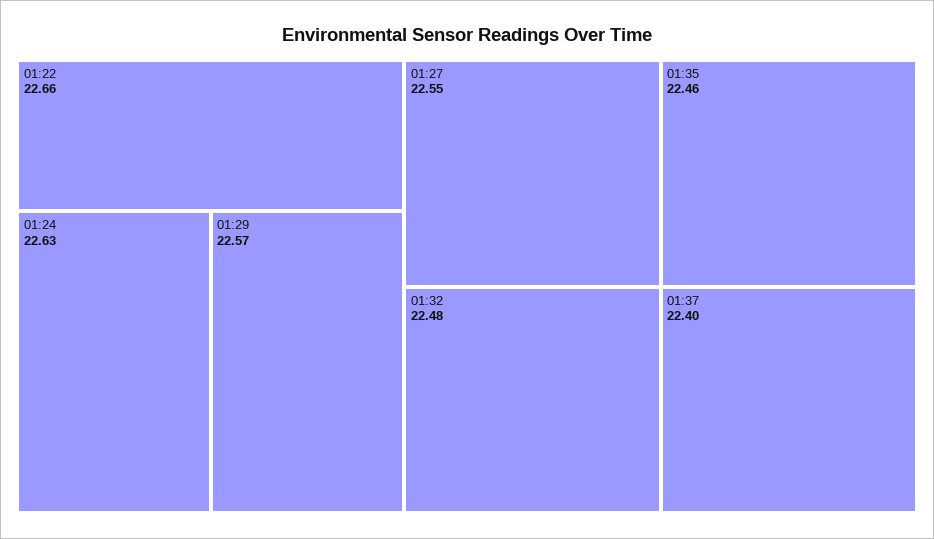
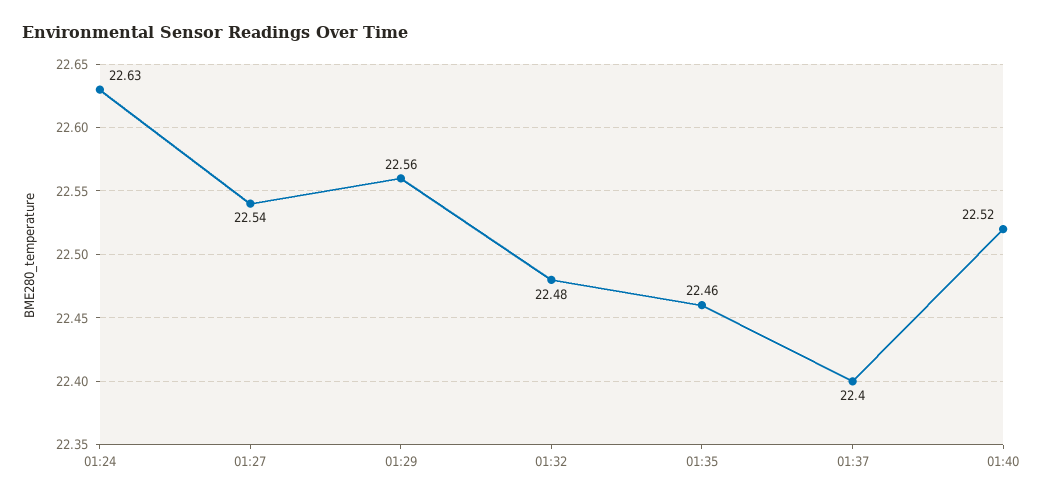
01:22: 22.66 -> none
01:29: 22.57 -> 22.56
01:27: 22.55 -> 22.54
01:40: none -> 22.52

